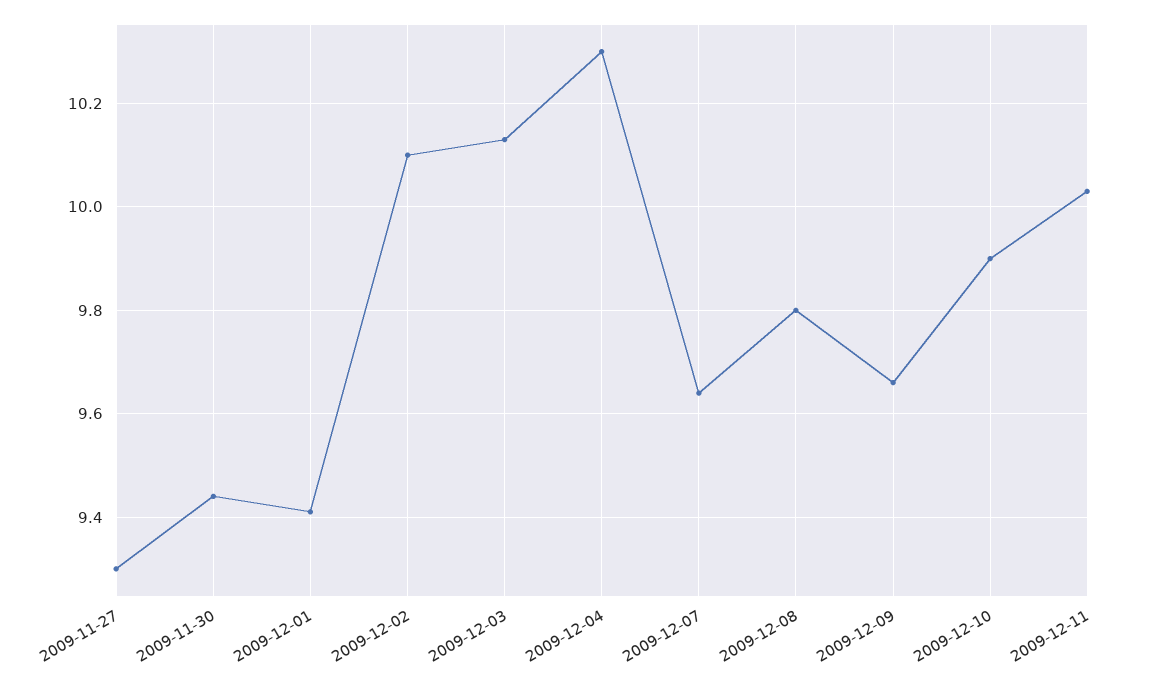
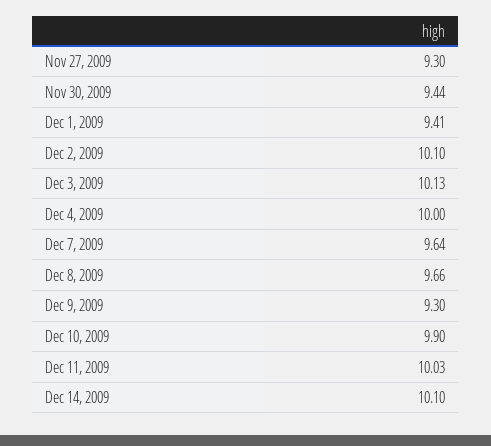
2009-12-04: 10.3 -> 10
2009-12-08: 9.8 -> 9.66
2009-12-09: 9.65 -> 9.3
Dec 14, 2009: none -> 10.1

